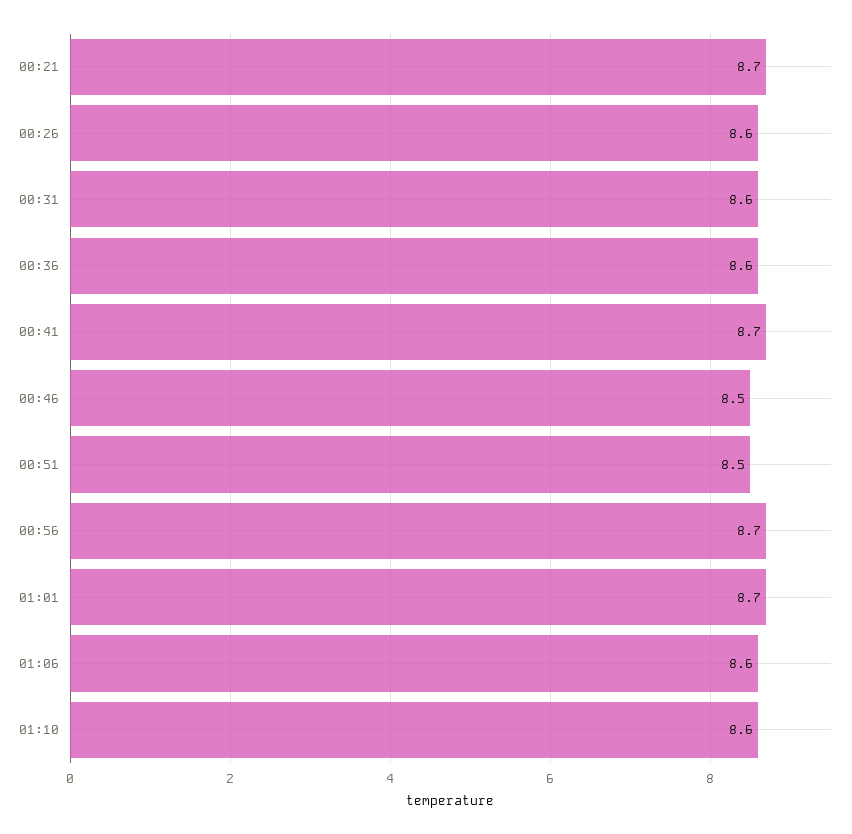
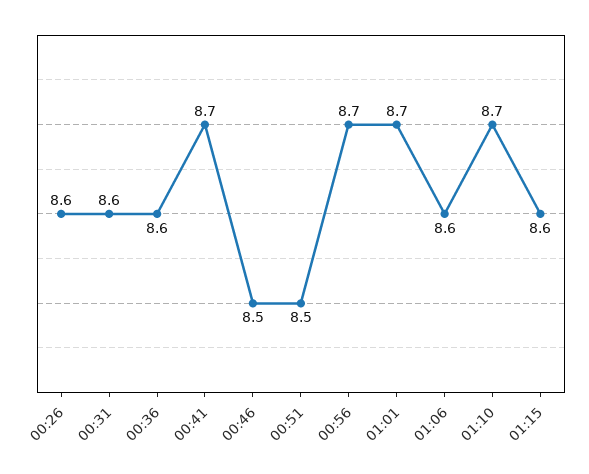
00:21: 8.7 -> none
01:10: 8.6 -> 8.7
01:15: none -> 8.6

